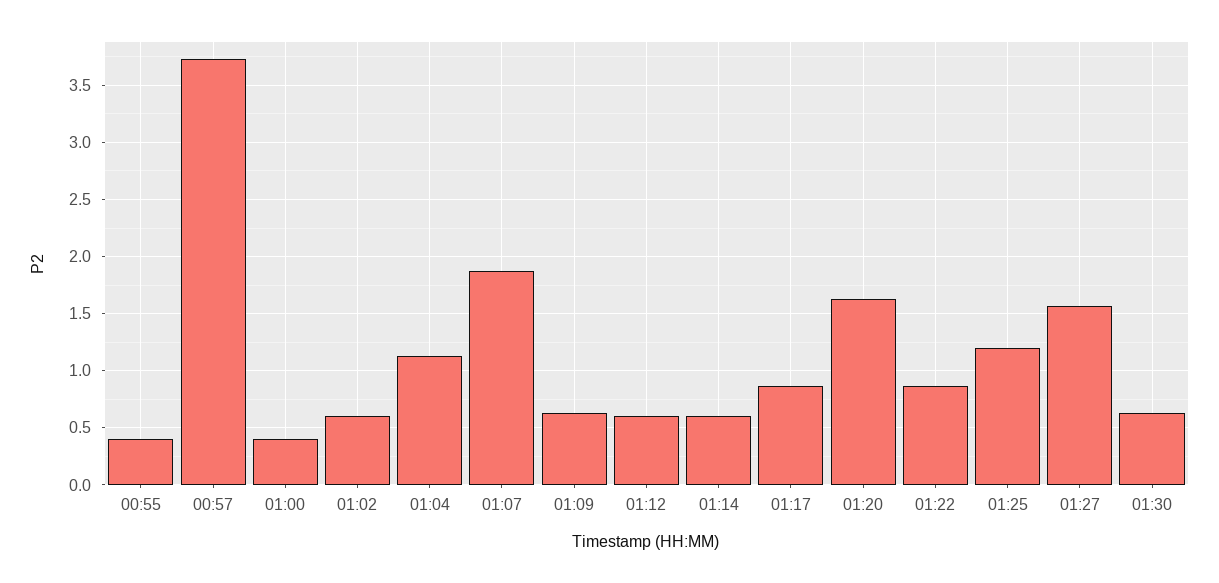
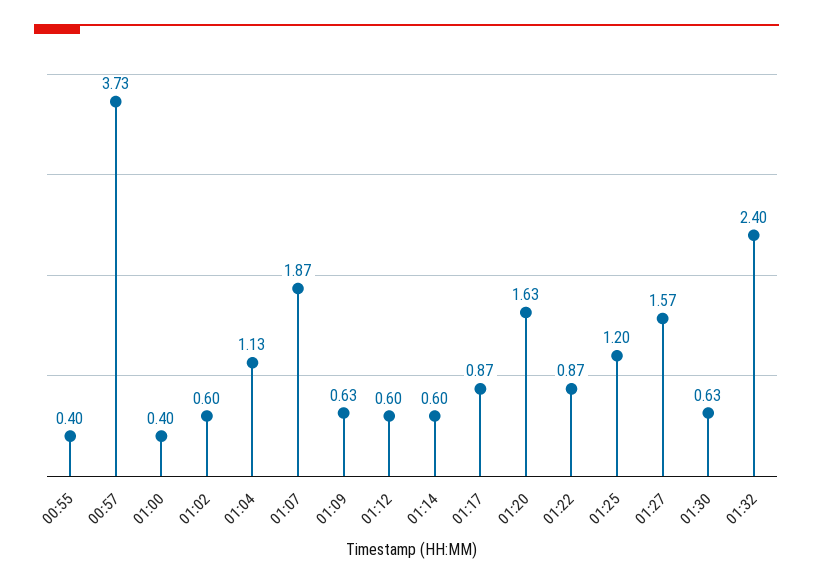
01:32: none -> 2.4

